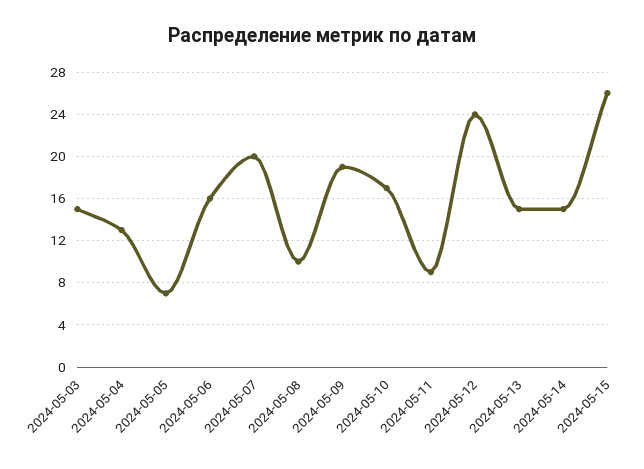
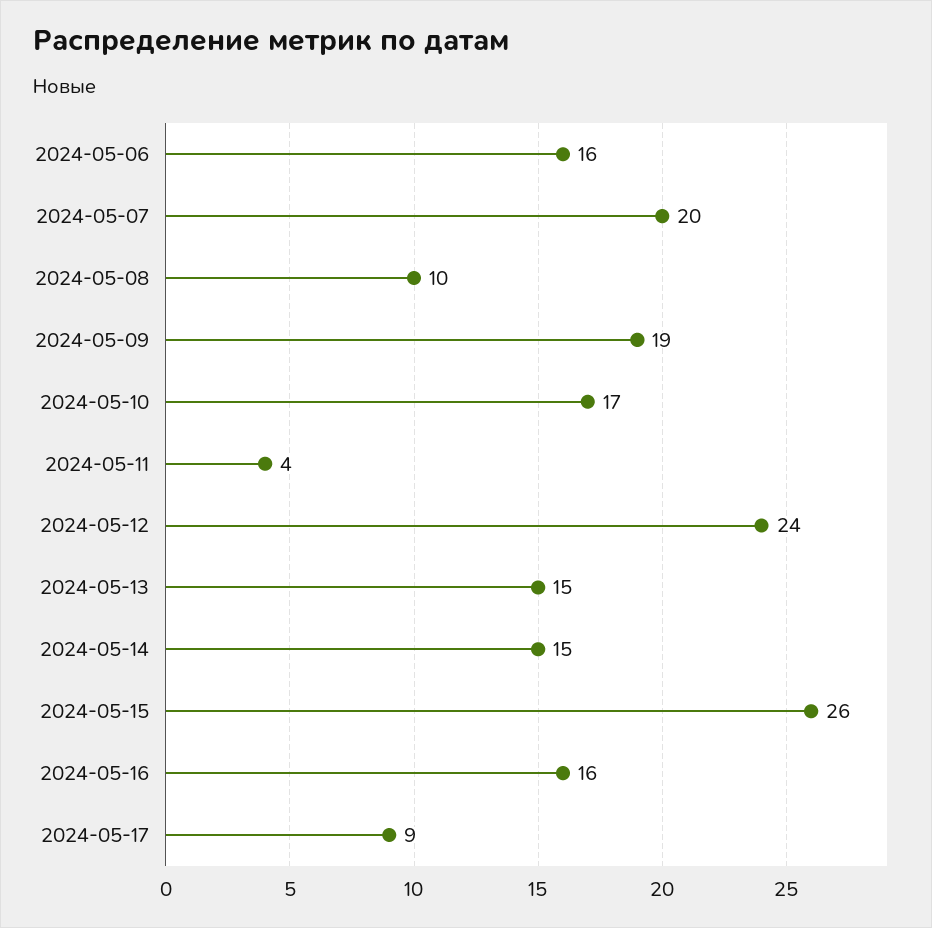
2024-05-03: 15 -> none
2024-05-04: 13 -> none
2024-05-05: 7 -> none
2024-05-11: 9 -> 4
2024-05-16: none -> 16
2024-05-17: none -> 9

